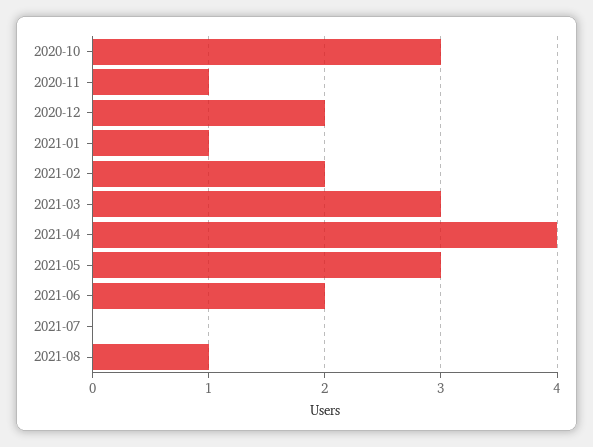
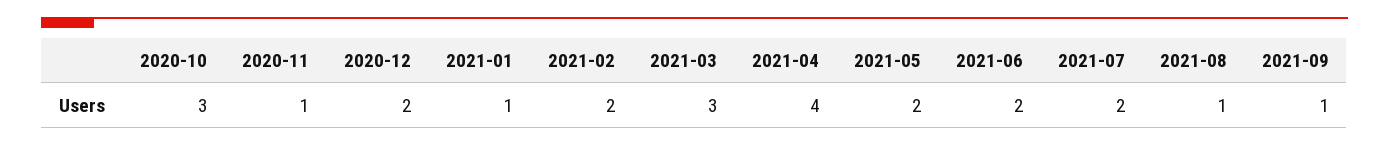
2021-05: 3 -> 2
2021-07: 0 -> 2
2021-09: none -> 1

